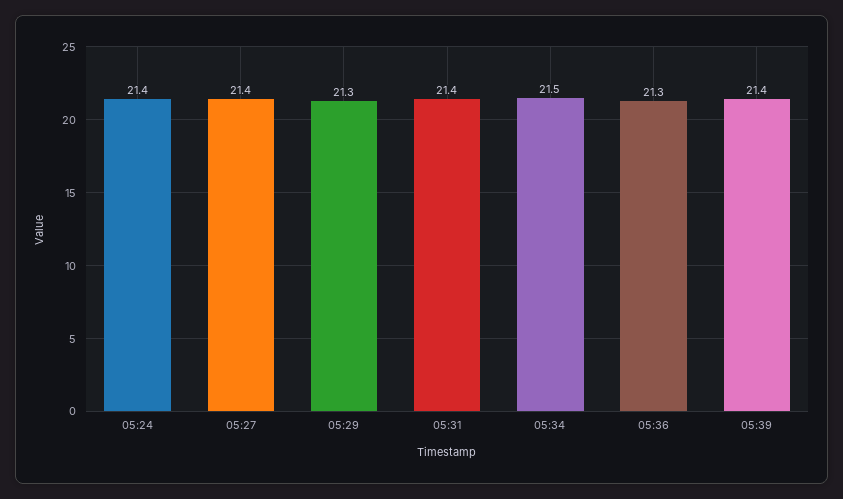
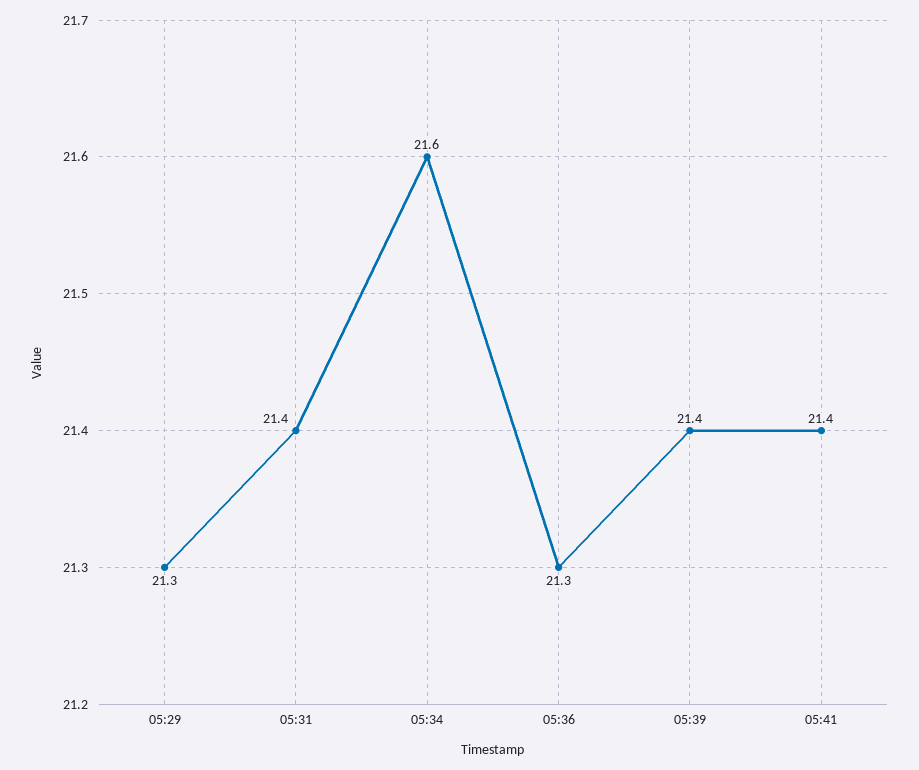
05:24: 21.4 -> none
05:27: 21.4 -> none
05:34: 21.5 -> 21.6
05:41: none -> 21.4

